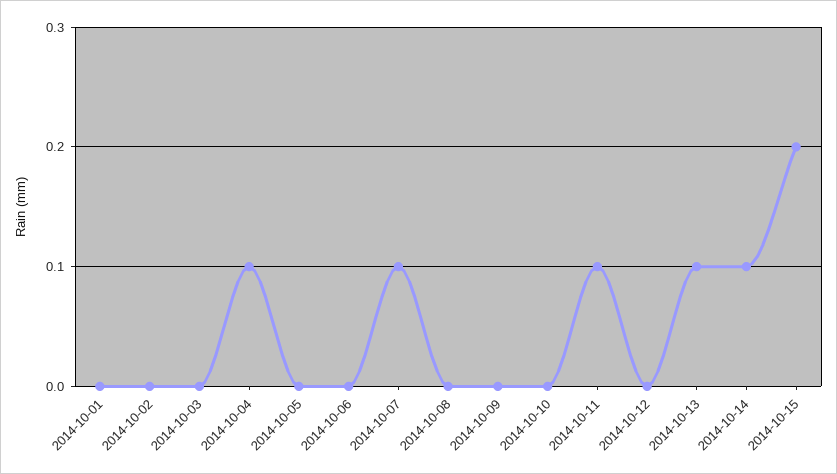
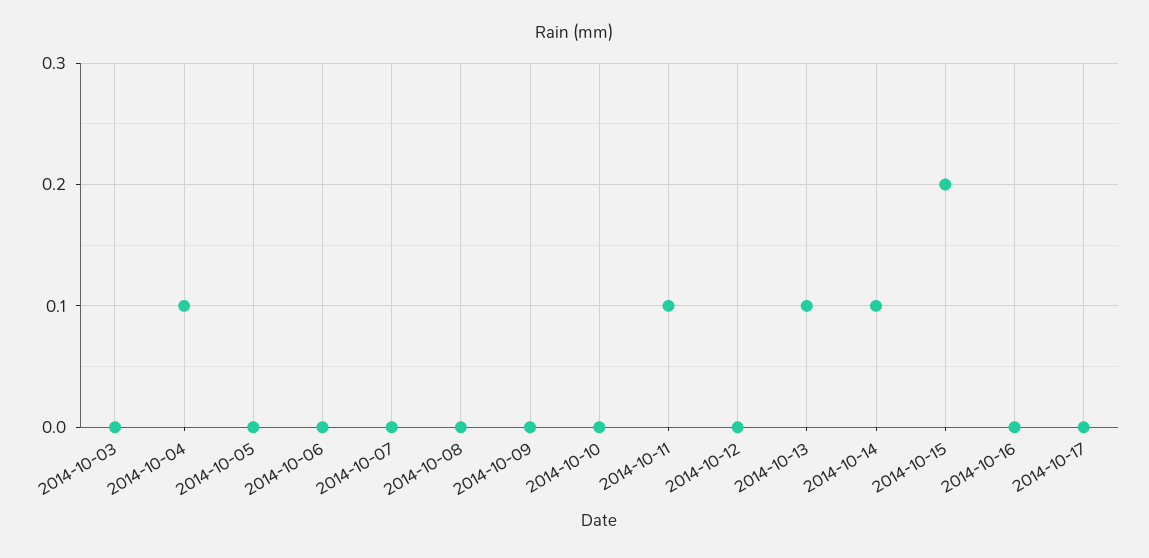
2014-10-01: 0 -> none
2014-10-02: 0 -> none
2014-10-07: 0.1 -> 0
2014-10-16: none -> 0
2014-10-17: none -> 0

